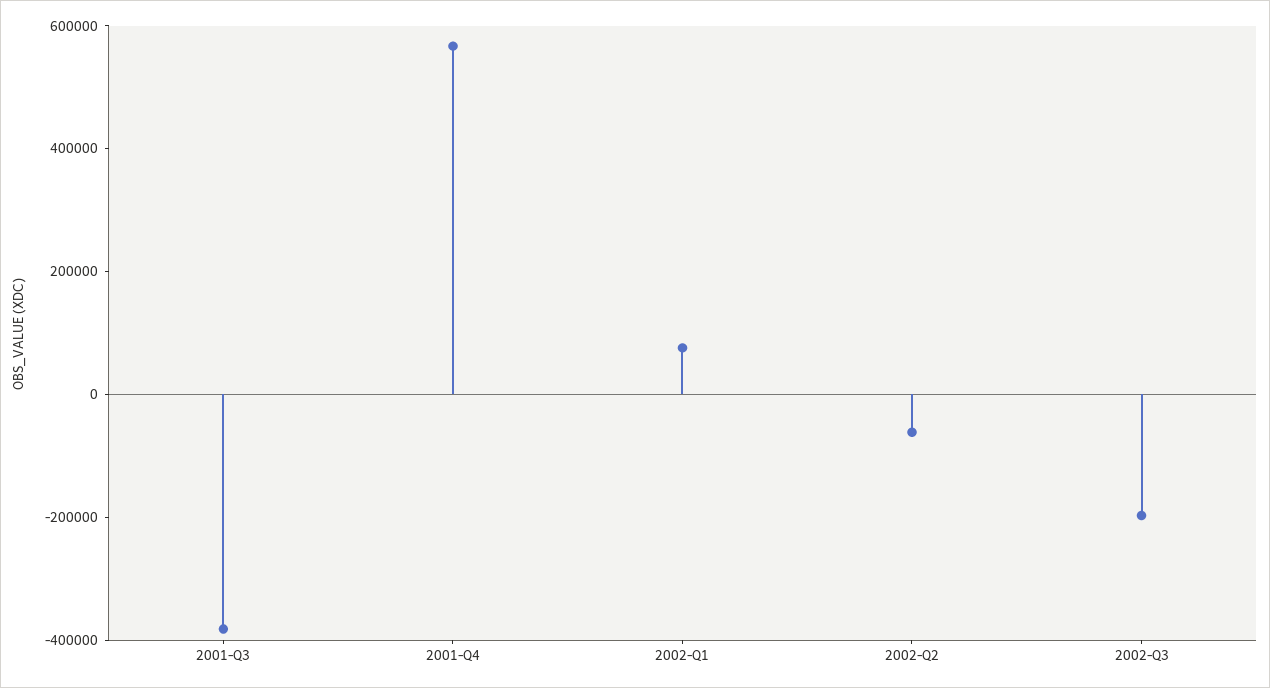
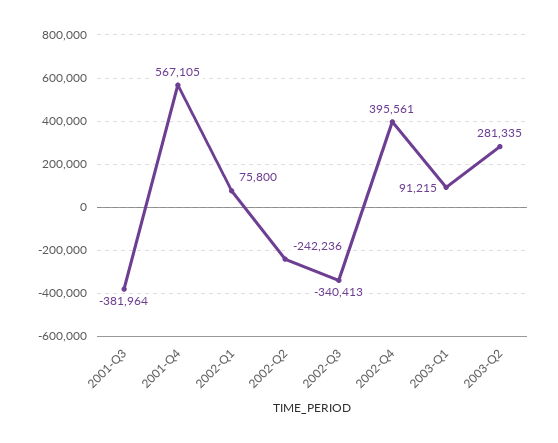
2002-Q2: -50000 -> -242236
2002-Q3: -200000 -> -340413
2002-Q4: none -> 395561
2003-Q1: none -> 91215
2003-Q2: none -> 281335

